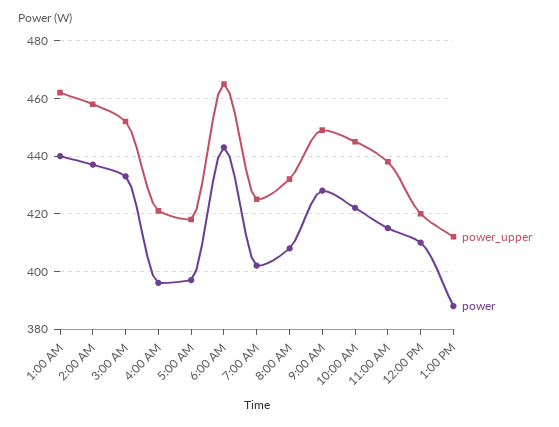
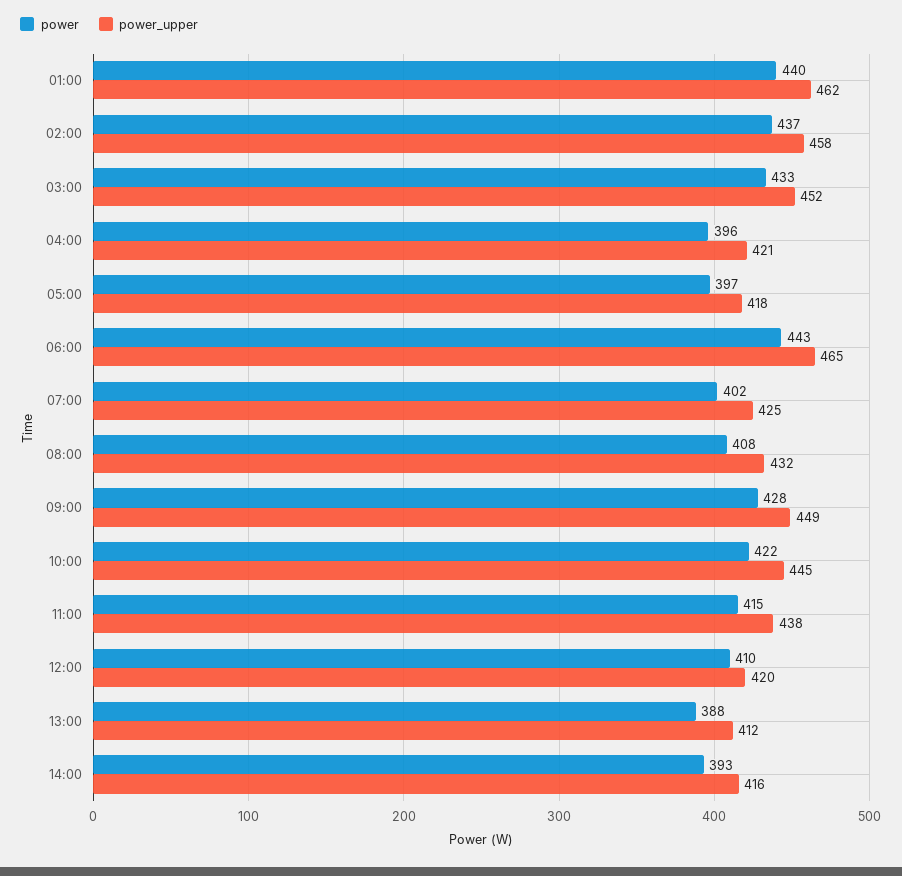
power, 14:00: none -> 393
power_upper, 14:00: none -> 416

